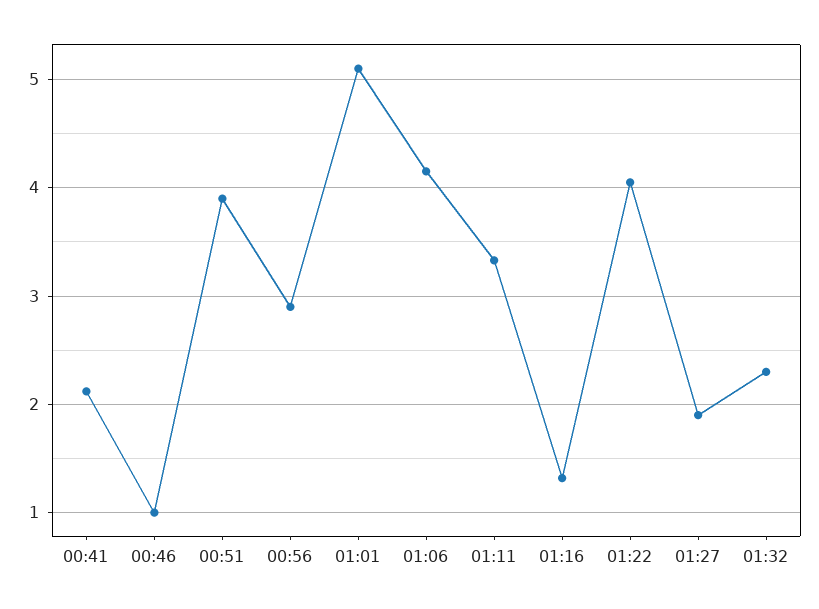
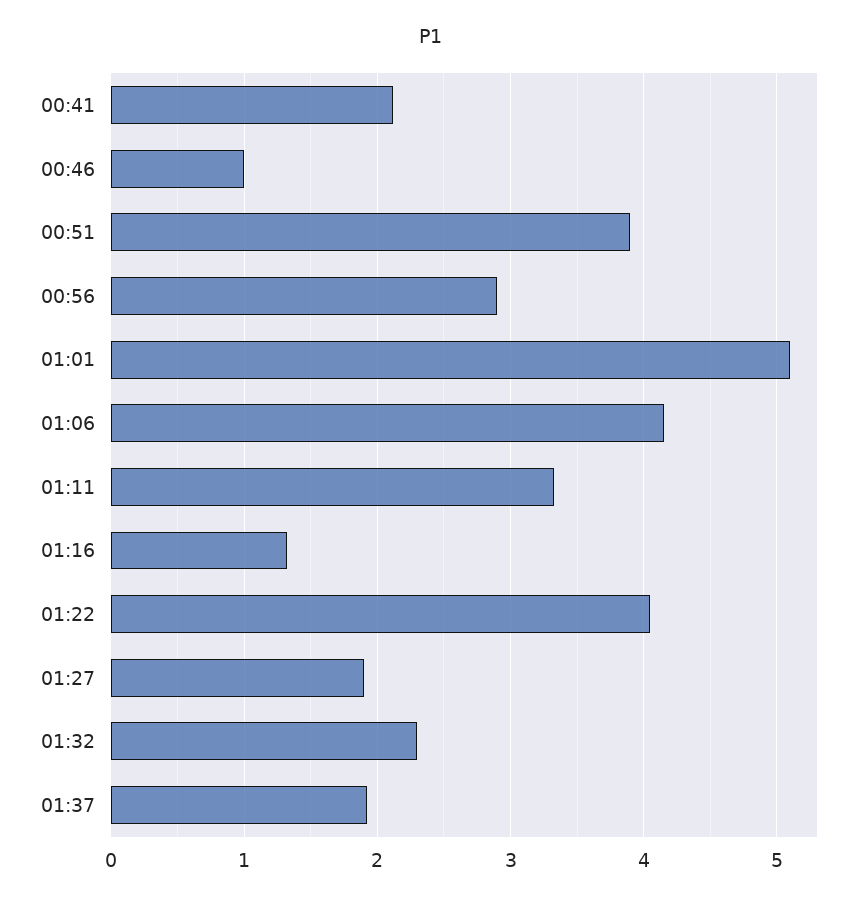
01:37: none -> 1.9

